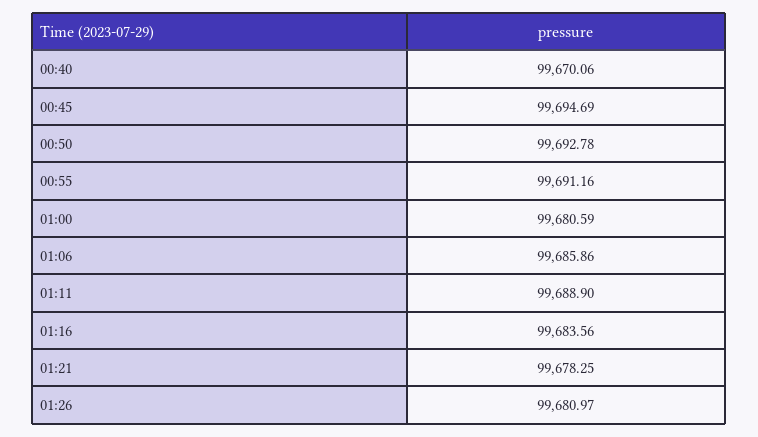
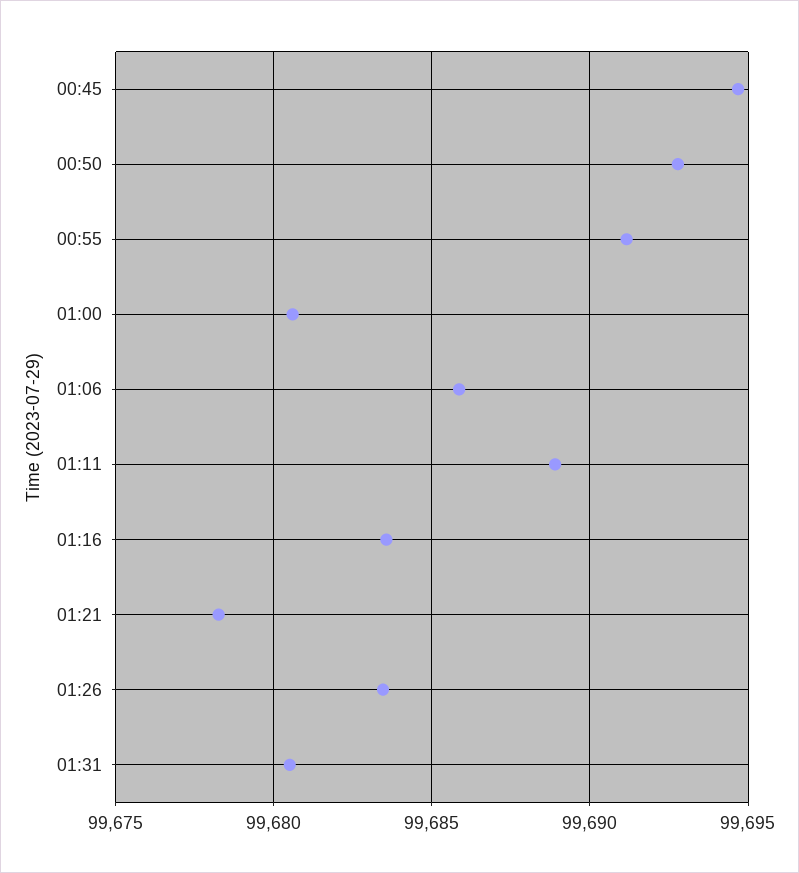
00:40: 99670.06 -> none
01:26: 99680.97 -> 99683.5
01:31: none -> 99680.5

